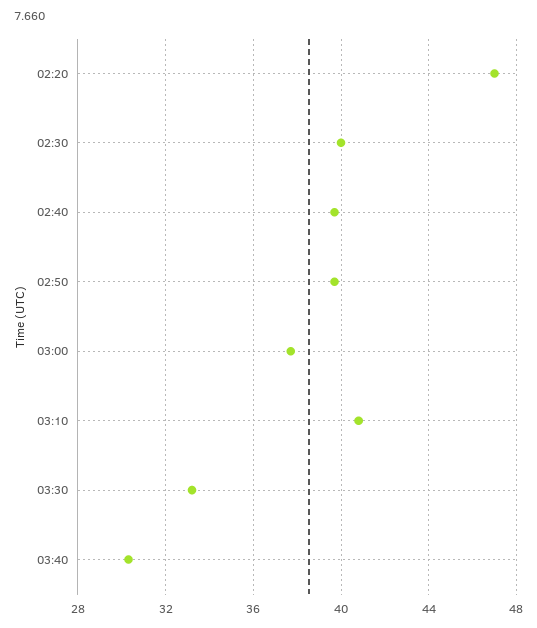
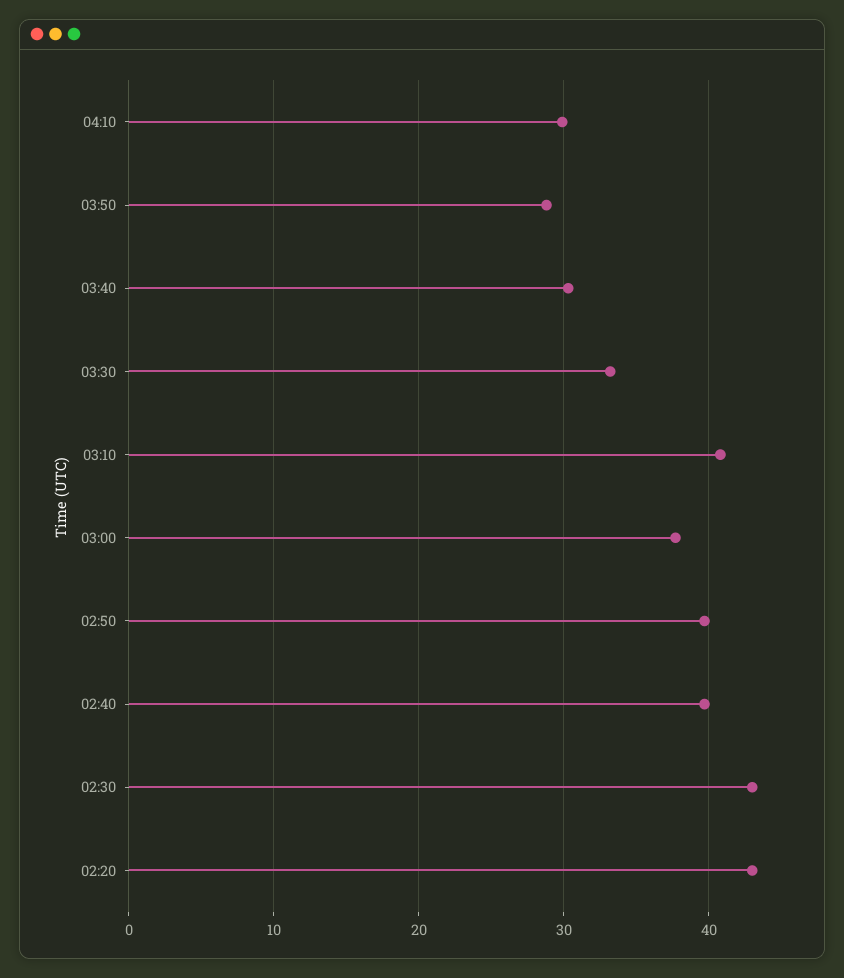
02:20: 47 -> 43
02:30: 40 -> 43
04:10: none -> 30
03:50: none -> 29

